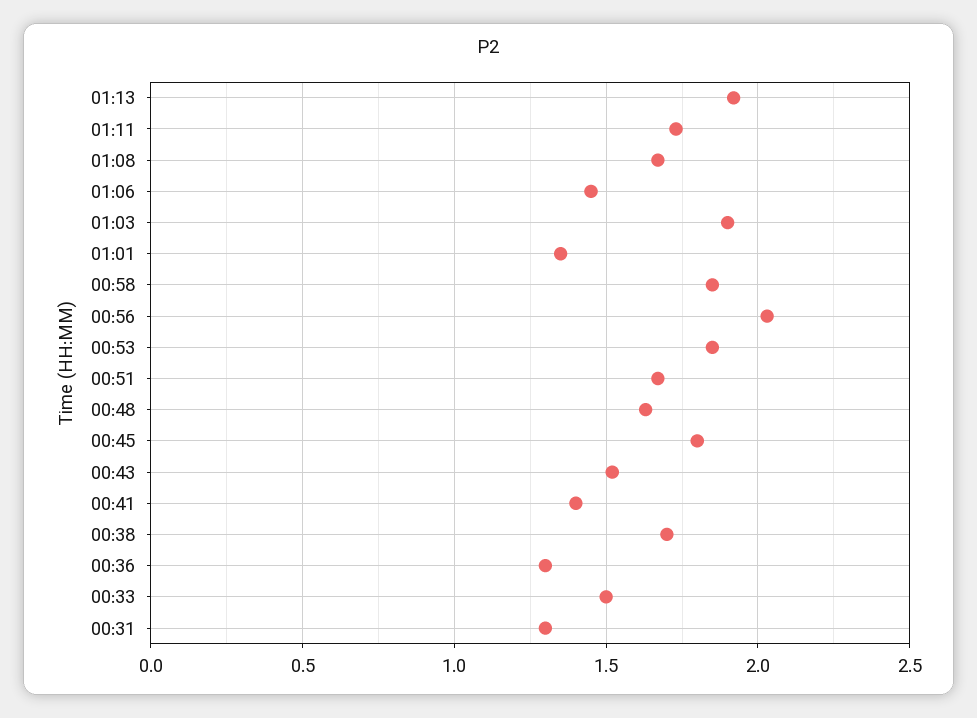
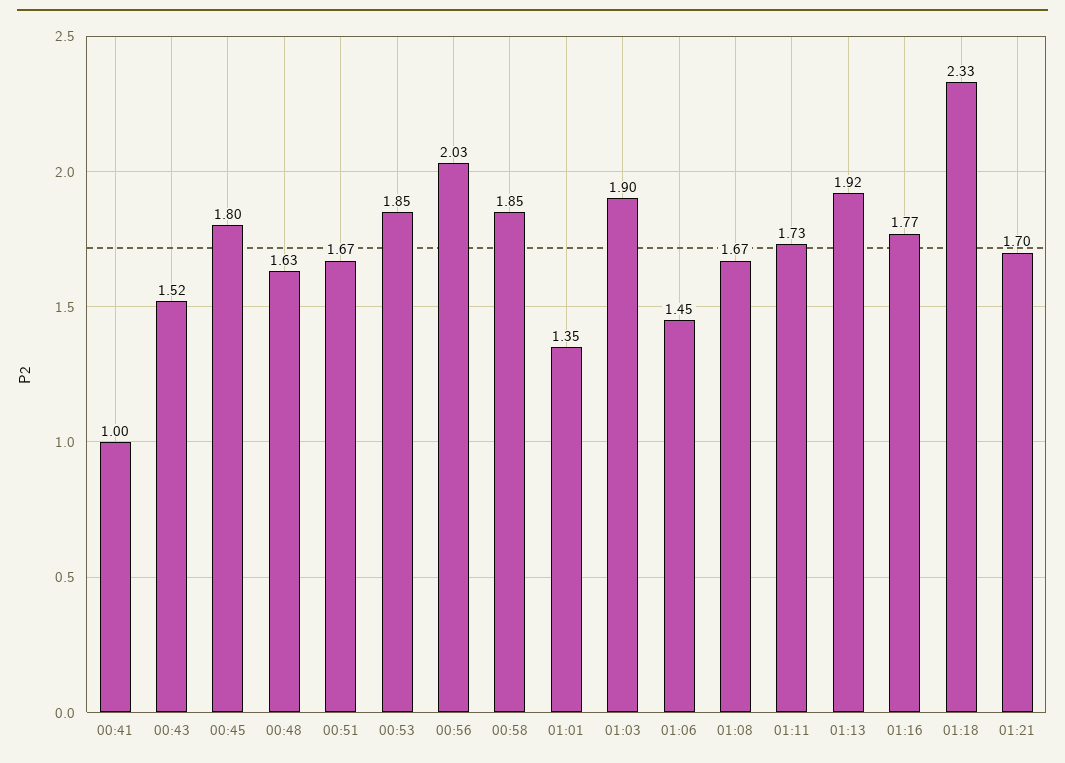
00:41: 1.4 -> 1
00:38: 1.7 -> none
00:36: 1.3 -> none
00:33: 1.5 -> none
00:31: 1.3 -> none
01:16: none -> 1.77
01:18: none -> 2.33
01:21: none -> 1.7

